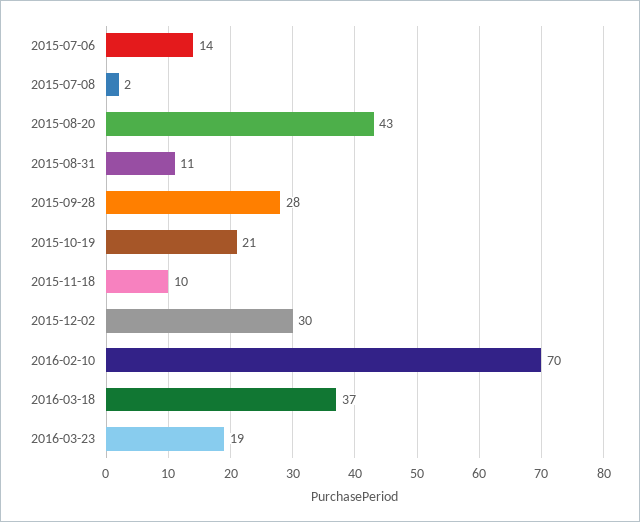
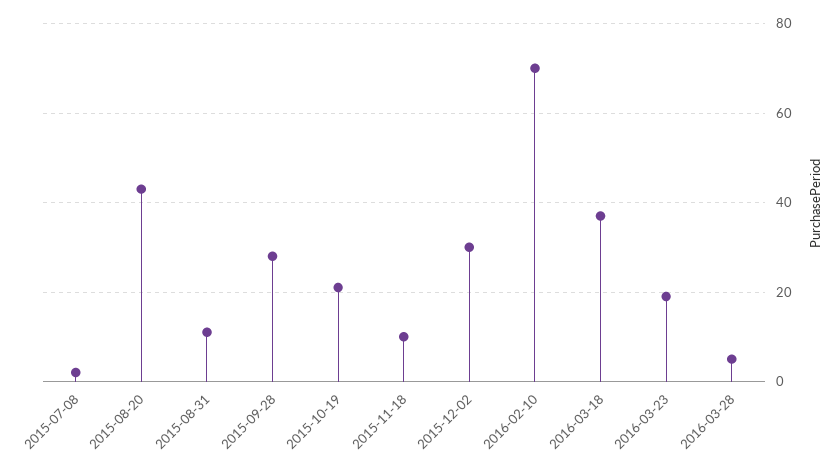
2015-07-06: 14 -> none
2016-03-28: none -> 5

